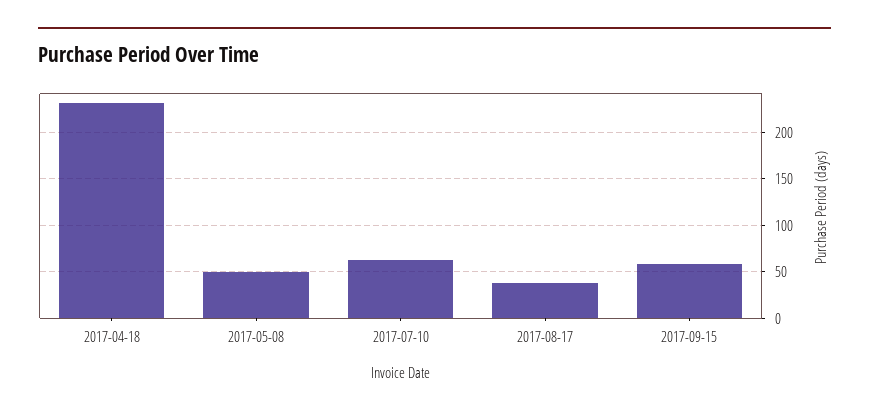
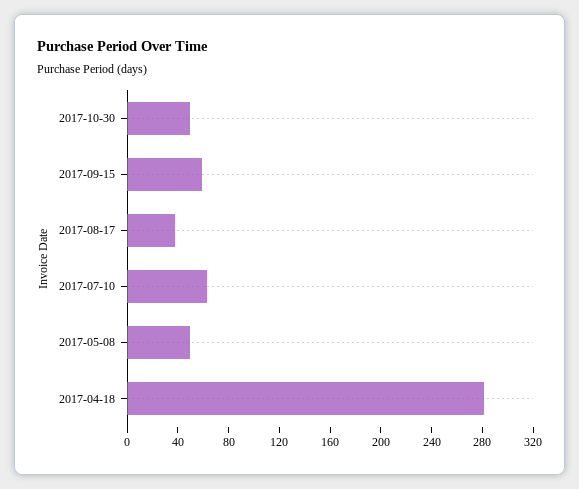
2017-04-18: 230 -> 280
2017-10-30: none -> 50

